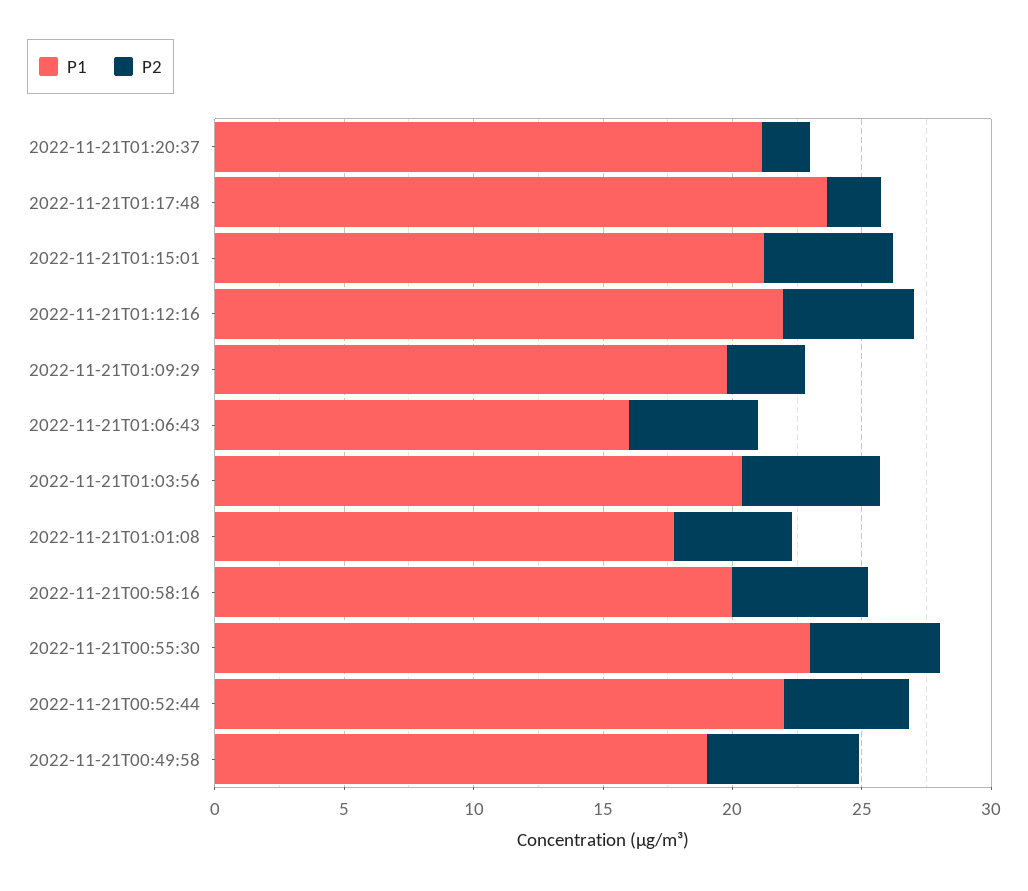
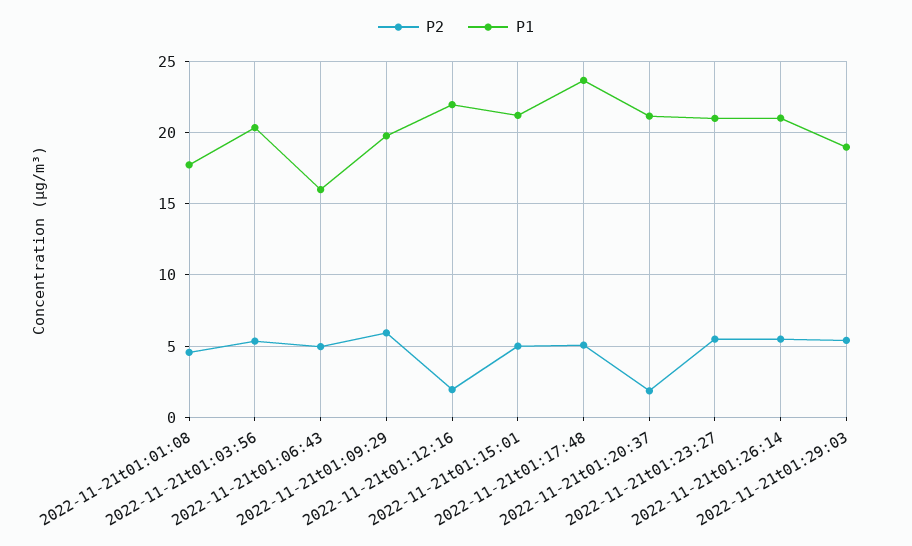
P2, 2022-11-21T01:17:48: 2 -> 5
P2, 2022-11-21T01:12:16: 5 -> 2
P2, 2022-11-21T01:09:29: 3 -> 6
P1, 2022-11-21T00:58:16: 20 -> none
P2, 2022-11-21T00:58:16: 5 -> none
P1, 2022-11-21T00:55:30: 23 -> none
P2, 2022-11-21T00:55:30: 5 -> none
P1, 2022-11-21T00:52:44: 22 -> none
P2, 2022-11-21T00:52:44: 5 -> none
P1, 2022-11-21T00:49:58: 19 -> none
P2, 2022-11-21T00:49:58: 6 -> none
P2, 2022-11-21t01:23:27: none -> 5.5
P1, 2022-11-21t01:23:27: none -> 21
P2, 2022-11-21t01:26:14: none -> 5.5
P1, 2022-11-21t01:26:14: none -> 21
P2, 2022-11-21t01:29:03: none -> 5.5
P1, 2022-11-21t01:29:03: none -> 19

